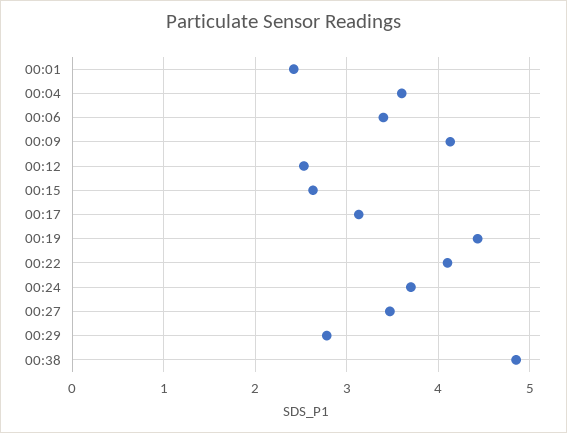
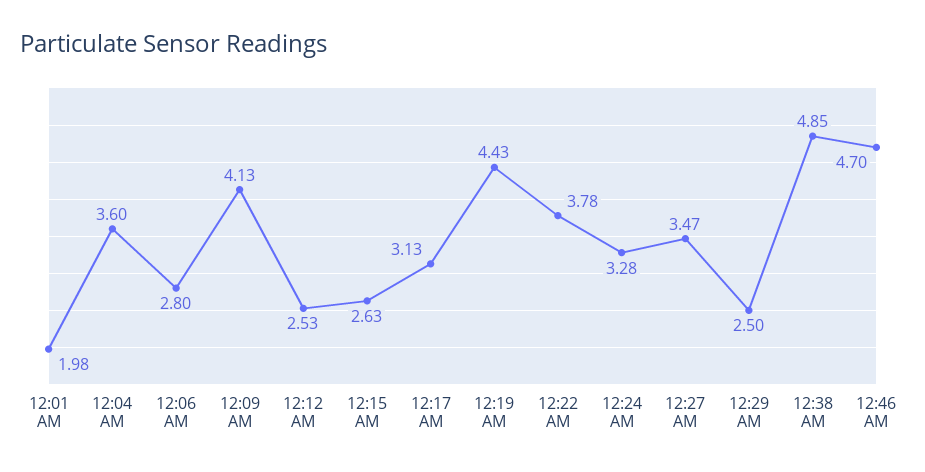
00:01: 2.4 -> 1.98
00:06: 3.4 -> 2.8
00:22: 4.1 -> 3.78
00:24: 3.7 -> 3.28
00:29: 2.8 -> 2.5
12:46 AM: none -> 4.7

